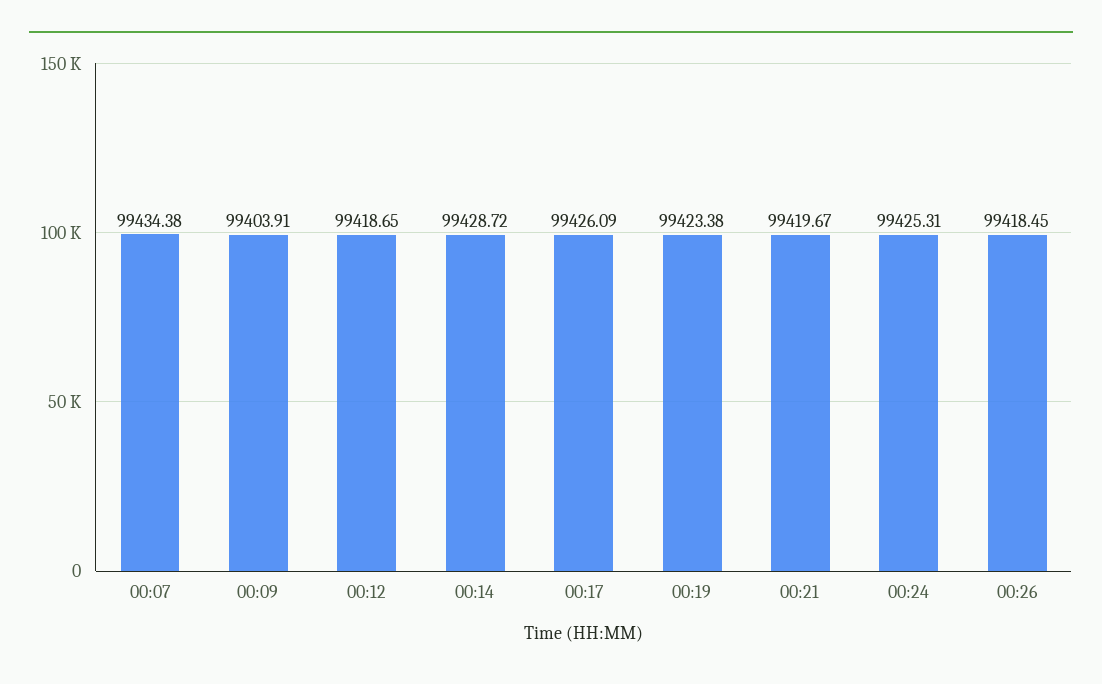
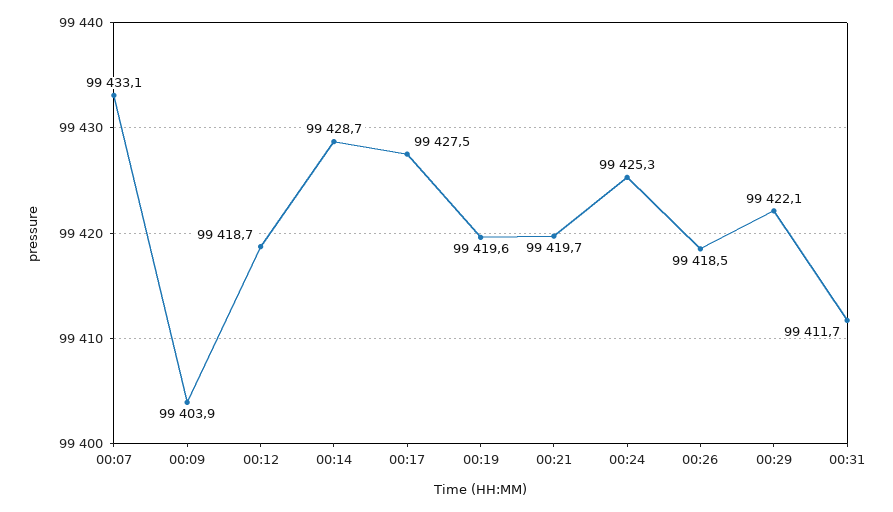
00:07: 99434.38 -> 99433.1
00:17: 99426.09 -> 99427.5
00:19: 99423.38 -> 99419.6
00:29: none -> 99422.1
00:31: none -> 99411.7

